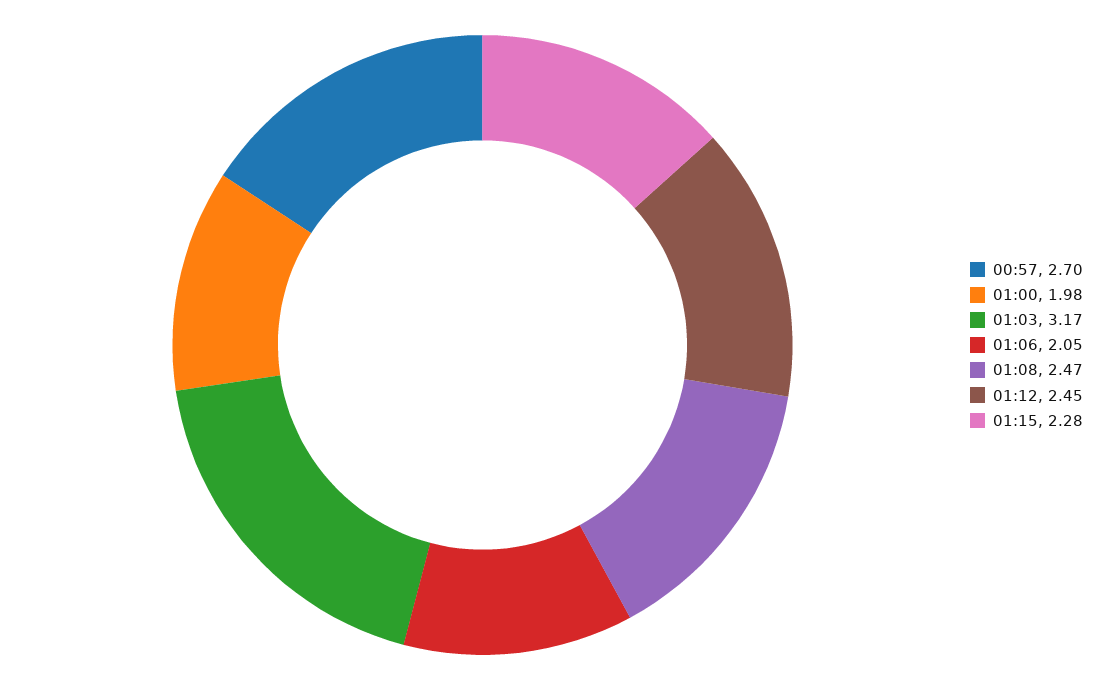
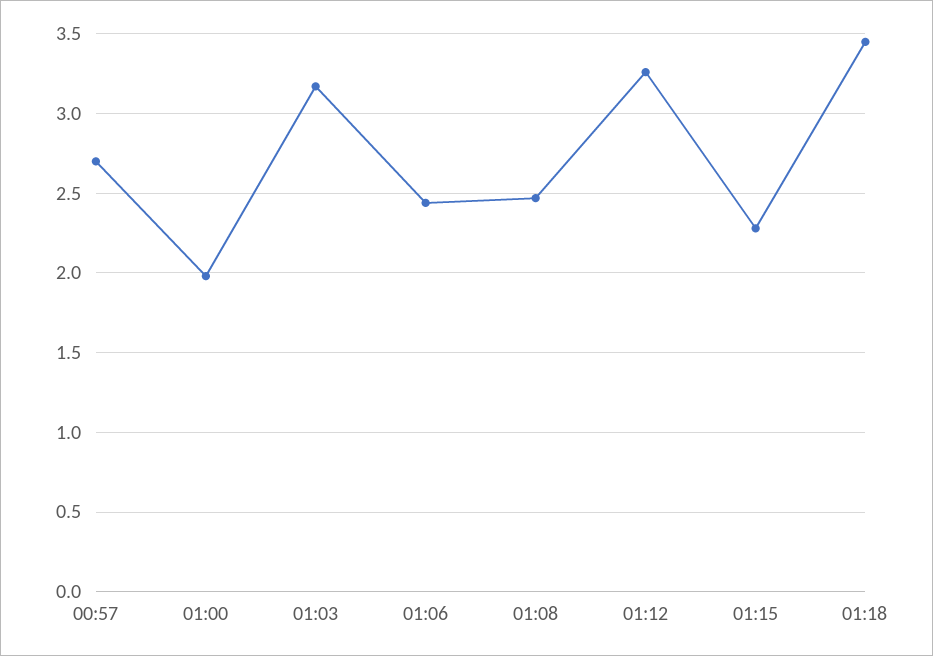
01:06: 2.05 -> 2.45
01:12: 2.45 -> 3.25
01:18: none -> 3.45

